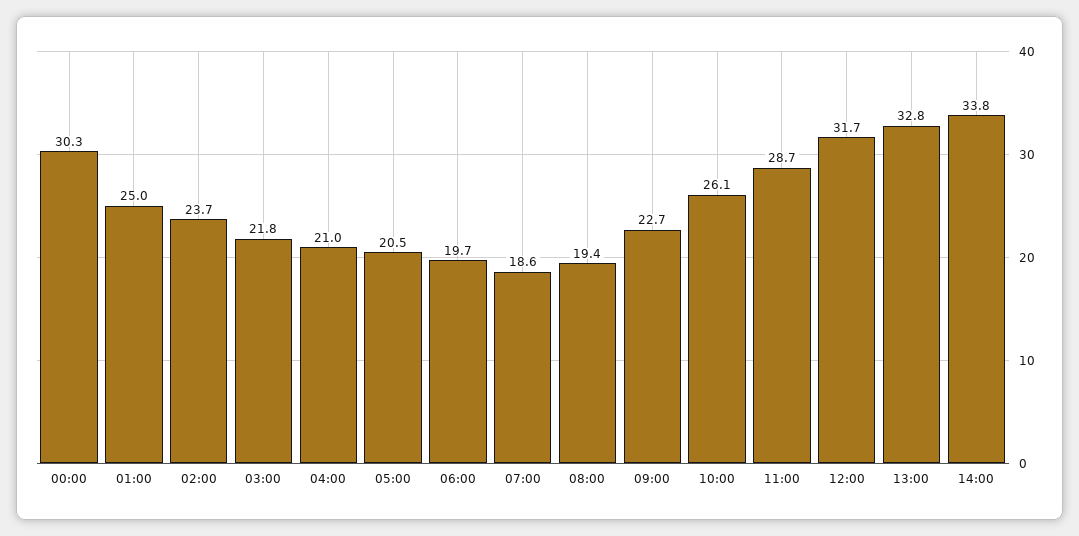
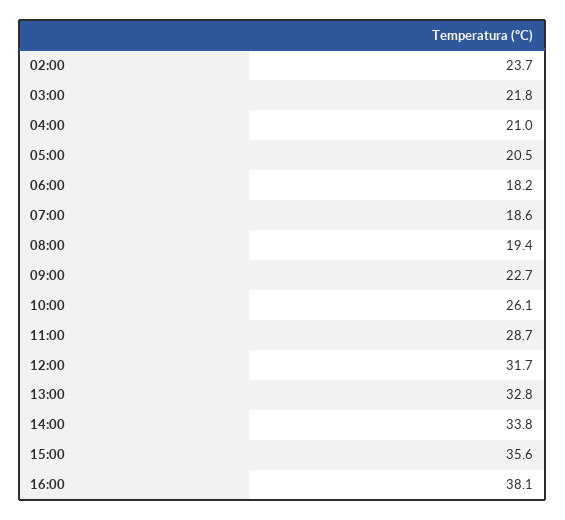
00:00: 30.3 -> none
01:00: 25 -> none
06:00: 19.7 -> 18.2
15:00: none -> 35.6
16:00: none -> 38.1

